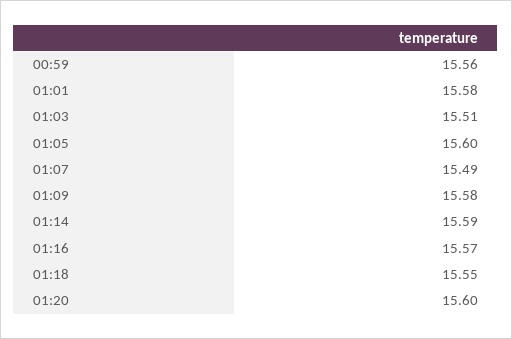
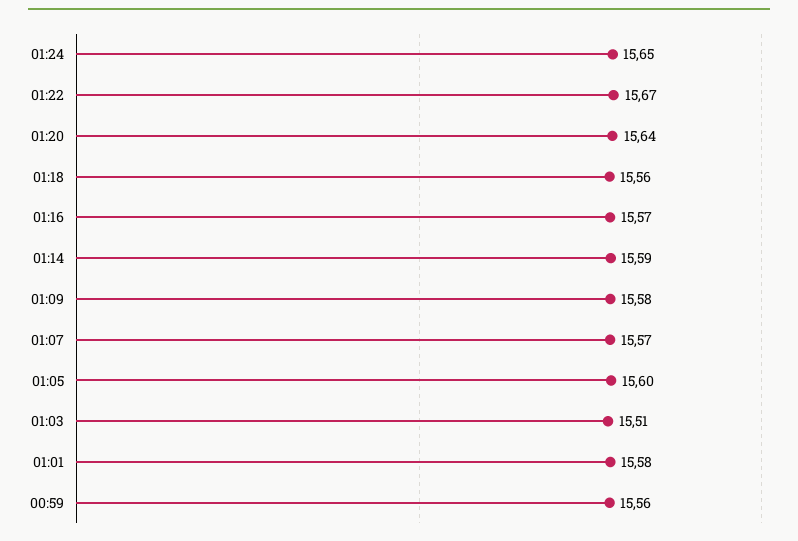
01:07: 15.49 -> 15.57
01:18: 15.55 -> 15.56
01:20: 15.6 -> 15.64
01:24: none -> 15.65
01:22: none -> 15.67

